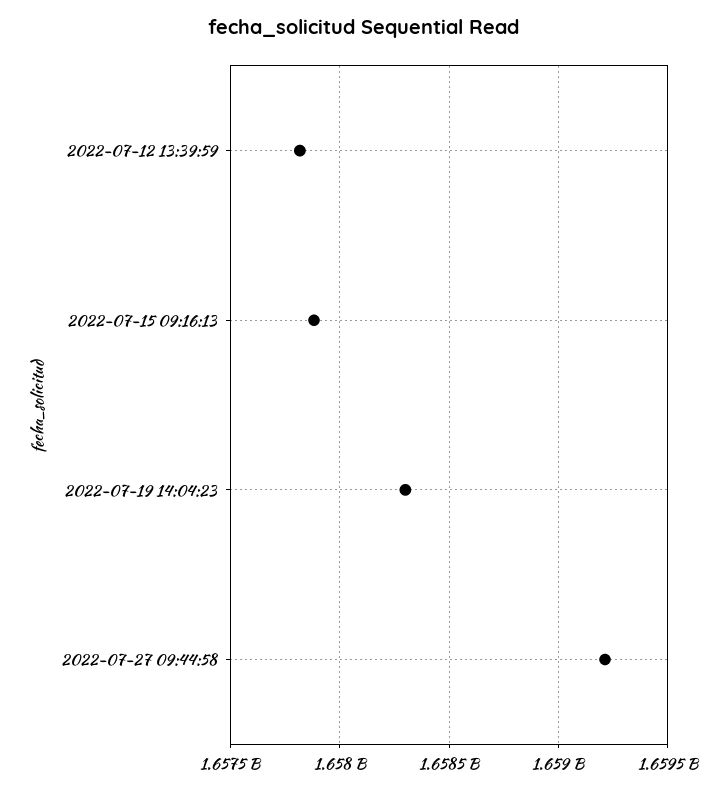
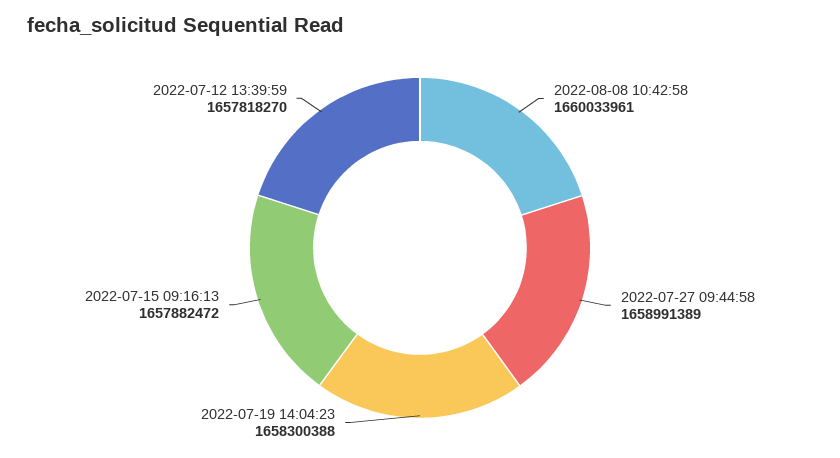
2022-07-27 09:44:58: 1659200000 -> 1658991389
2022-08-08 10:42:58: none -> 1660033961

